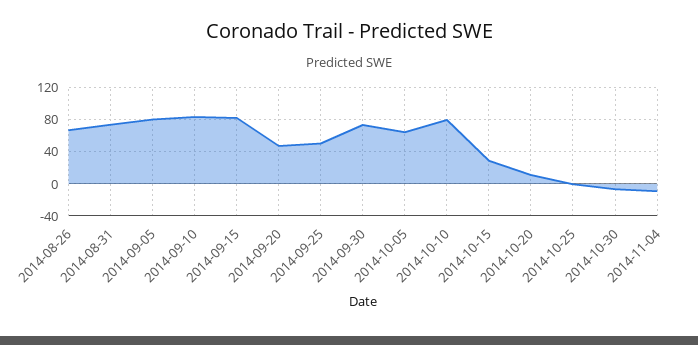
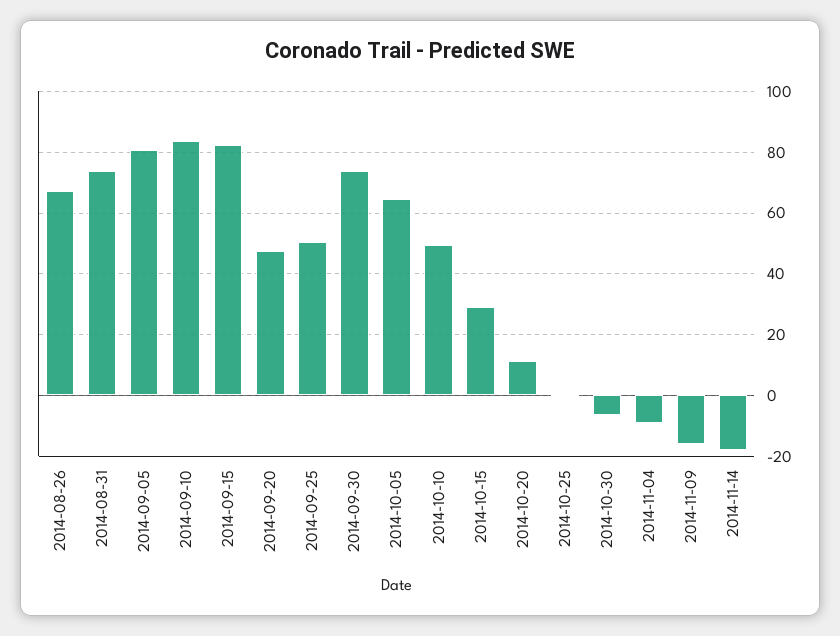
2014-10-10: 80 -> 50
2014-11-09: none -> -16
2014-11-14: none -> -18

